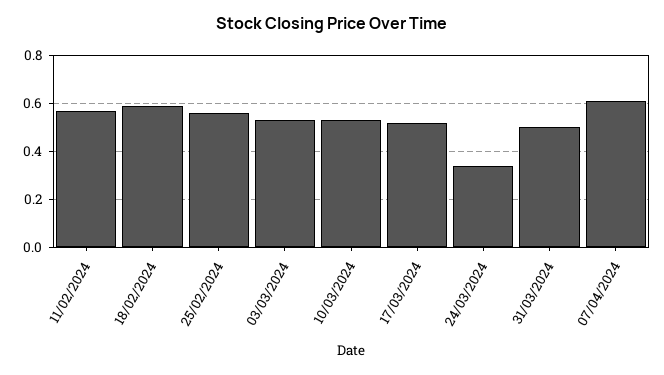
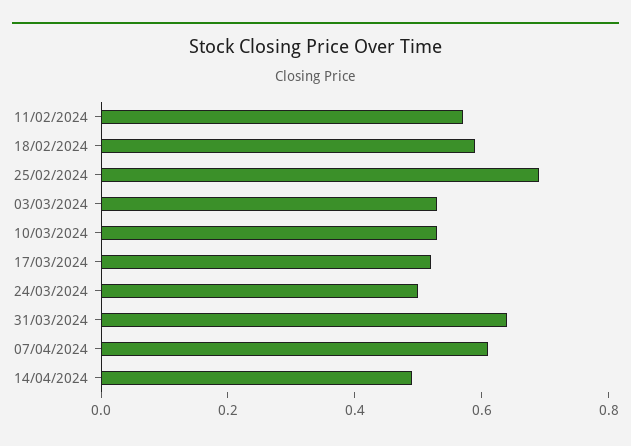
25/02/2024: 0.55 -> 0.7
24/03/2024: 0.35 -> 0.5
31/03/2024: 0.5 -> 0.65
14/04/2024: none -> 0.5

